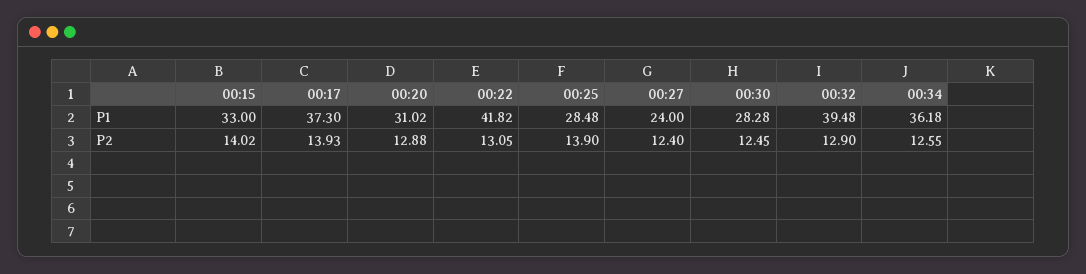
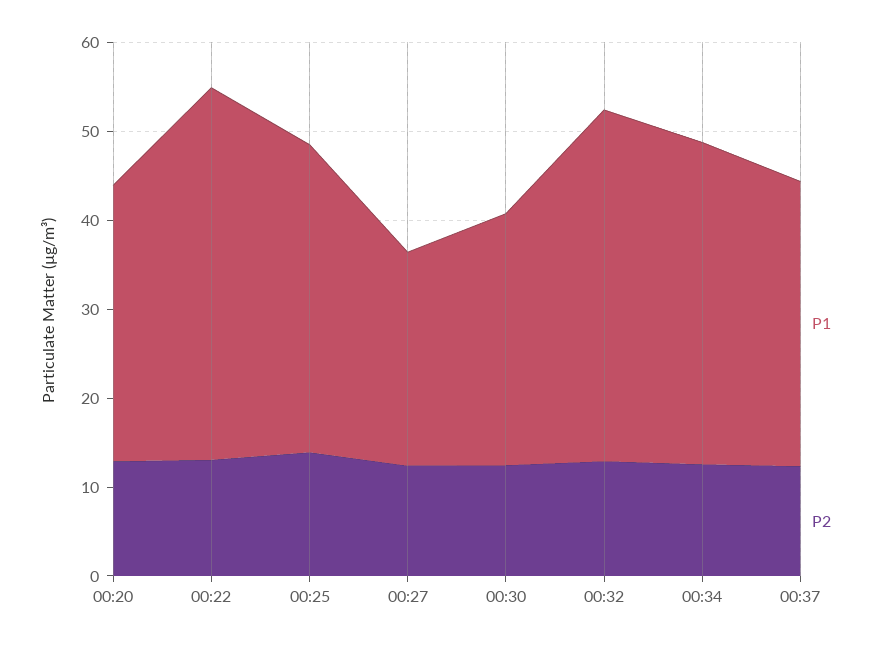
P1, 00:15: 33 -> none
P1, 00:17: 37.3 -> none
P1, 00:25: 28.48 -> 34
P2, 00:15: 14.02 -> none
P2, 00:17: 13.93 -> none
P1, 00:37: none -> 32
P2, 00:37: none -> 12

